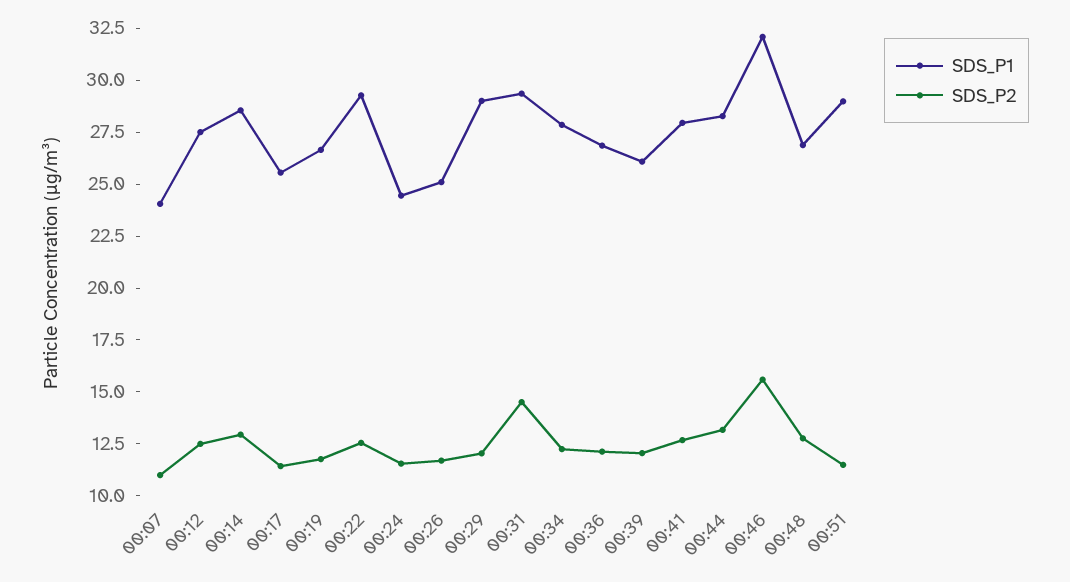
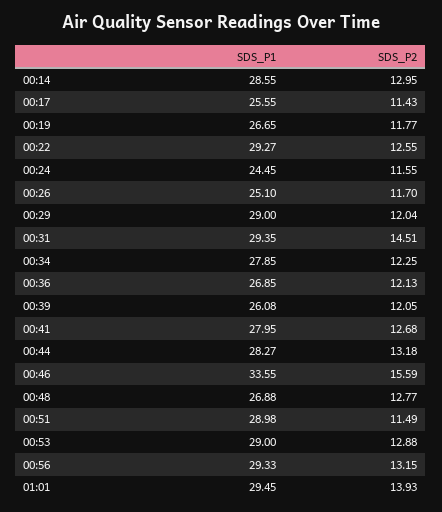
SDS_P1, 00:07: 24 -> none
SDS_P2, 00:07: 11 -> none
SDS_P1, 00:12: 27.5 -> none
SDS_P2, 00:12: 12.5 -> none
SDS_P1, 00:46: 32 -> 33.55
SDS_P1, 00:53: none -> 29
SDS_P2, 00:53: none -> 12.88
SDS_P1, 00:56: none -> 29.33
SDS_P2, 00:56: none -> 13.15
SDS_P1, 01:01: none -> 29.45
SDS_P2, 01:01: none -> 13.93

